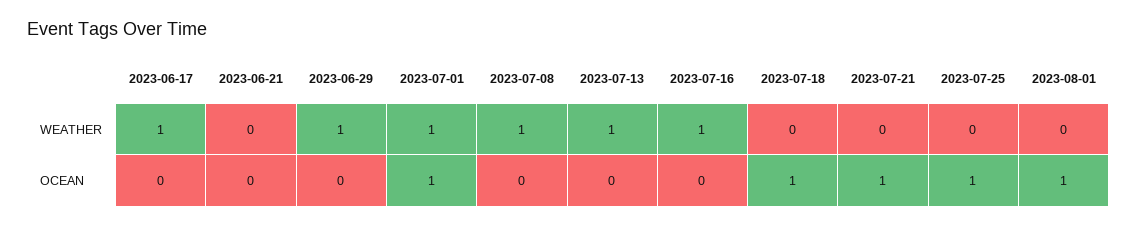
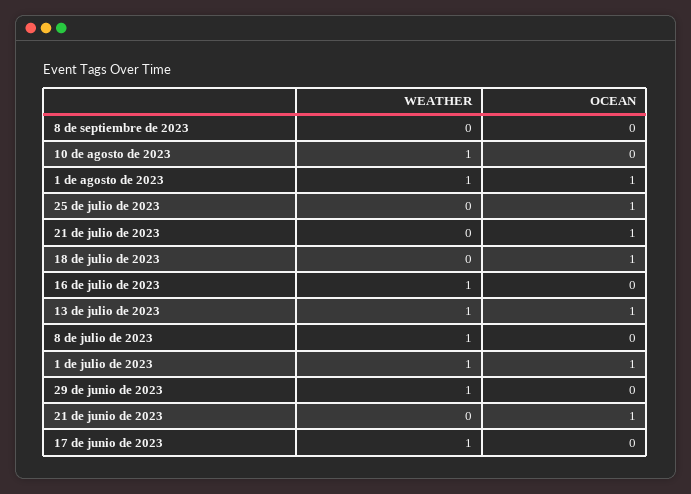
2023-08-01, WEATHER: 0 -> 1
2023-06-21, OCEAN: 0 -> 1
2023-07-13, OCEAN: 0 -> 1
8 de septiembre de 2023, WEATHER: none -> 0
8 de septiembre de 2023, OCEAN: none -> 0
10 de agosto de 2023, WEATHER: none -> 1
10 de agosto de 2023, OCEAN: none -> 0

